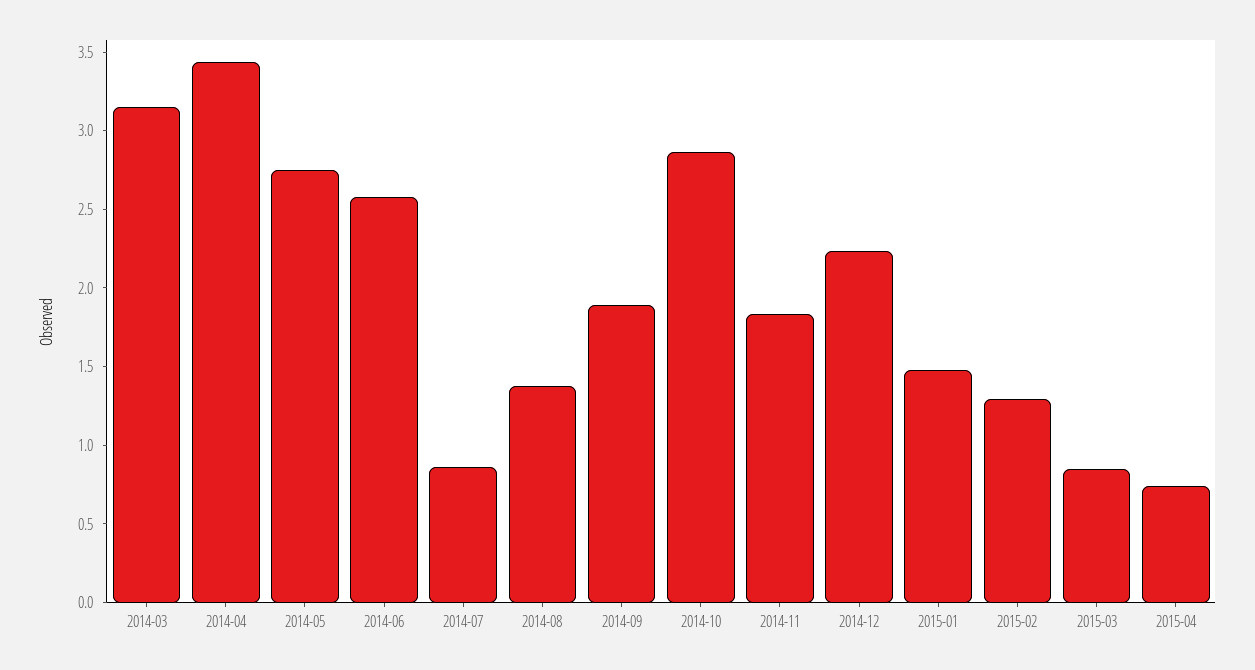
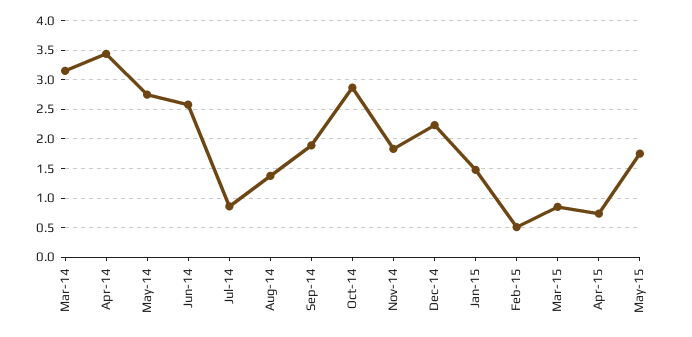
2015-02: 1.3 -> 0.5
May-15: none -> 1.75

